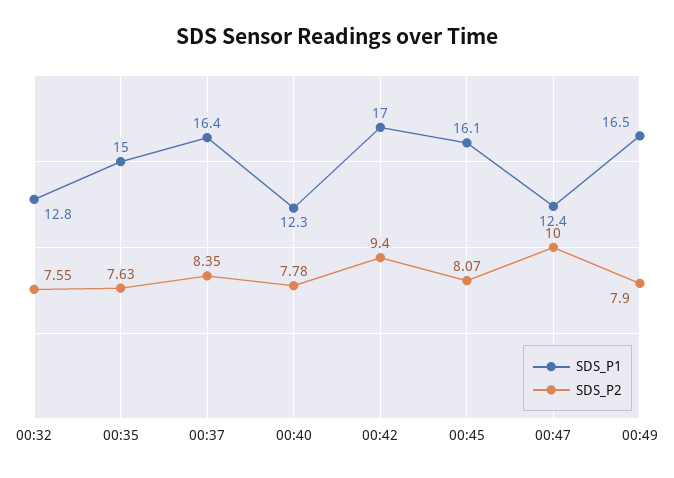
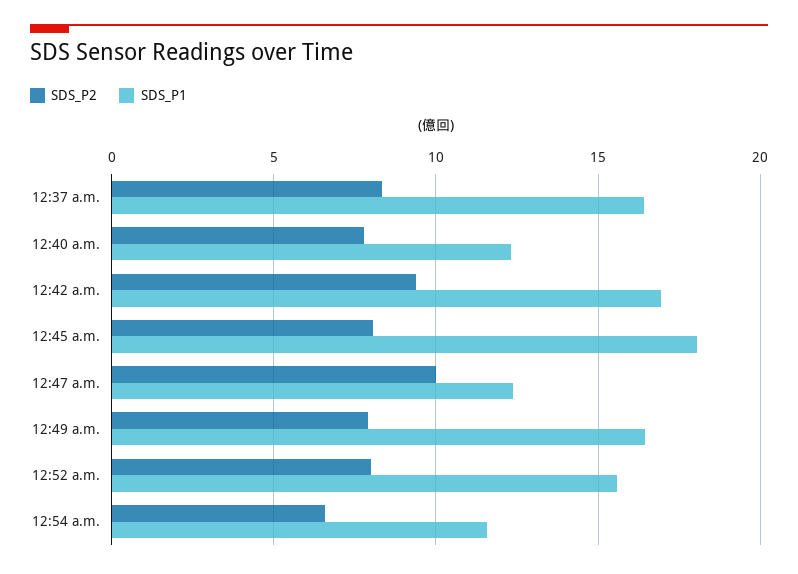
SDS_P1, 00:32: 12.8 -> none
SDS_P2, 00:32: 7.55 -> none
SDS_P1, 00:35: 15 -> none
SDS_P2, 00:35: 7.63 -> none
SDS_P1, 00:45: 16.1 -> 18
SDS_P2, 12:52 a.m.: none -> 8
SDS_P1, 12:52 a.m.: none -> 15.5
SDS_P2, 12:54 a.m.: none -> 6.5
SDS_P1, 12:54 a.m.: none -> 11.5

